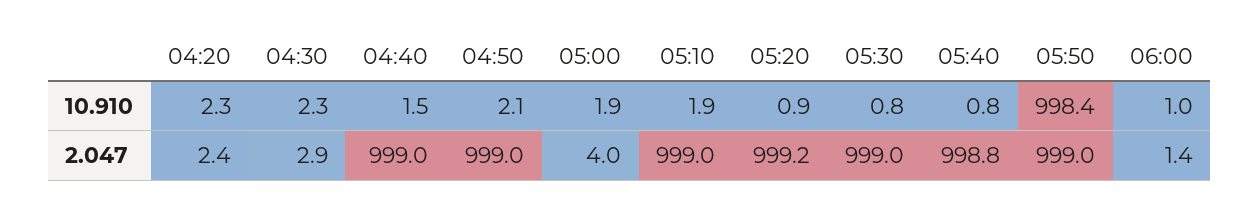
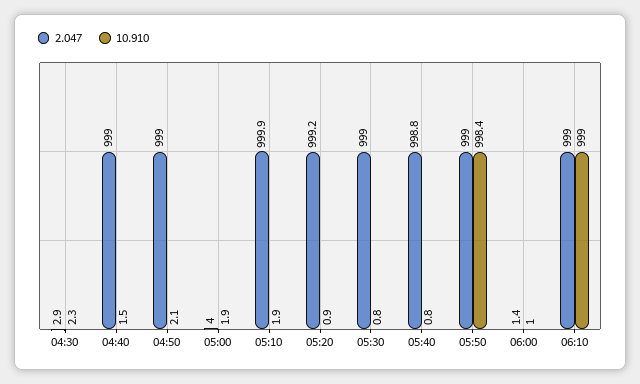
10.910, 04:20: 2.3 -> none
2.047, 04:20: 2.4 -> none
2.047, 05:10: 999 -> 999.9
2.047, 06:10: none -> 999
10.910, 06:10: none -> 999

